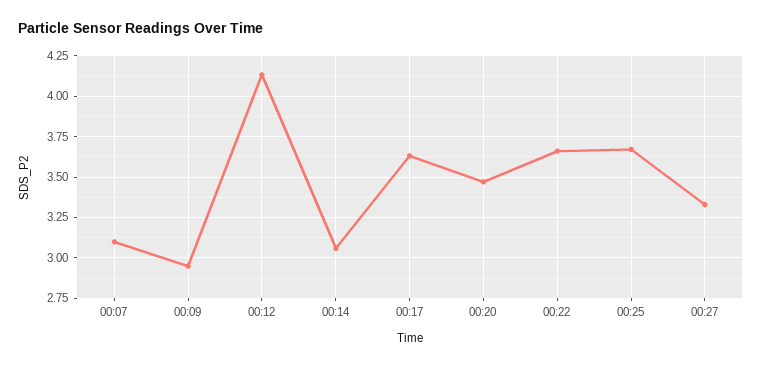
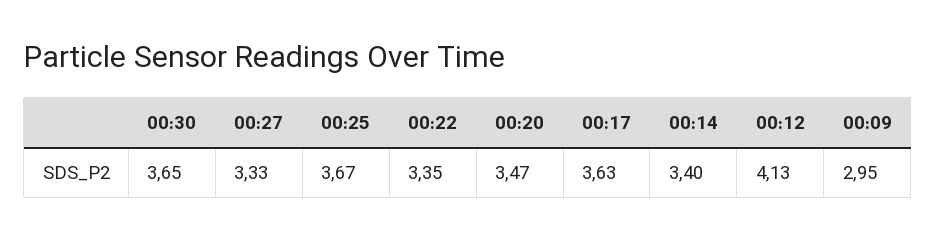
00:07: 3.1 -> none
00:14: 3.05 -> 3.4
00:22: 3.65 -> 3.35
00:30: none -> 3.65

